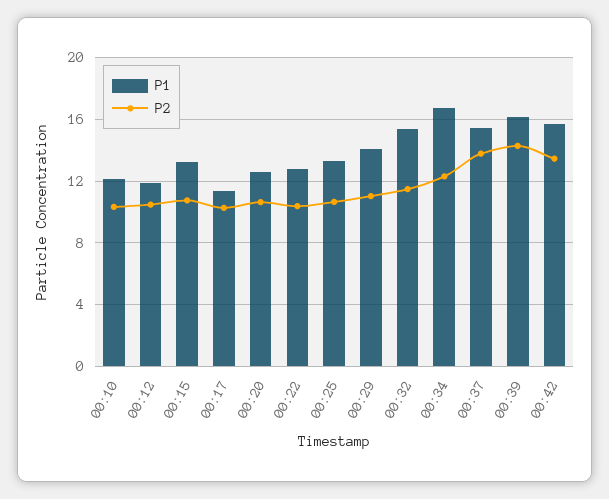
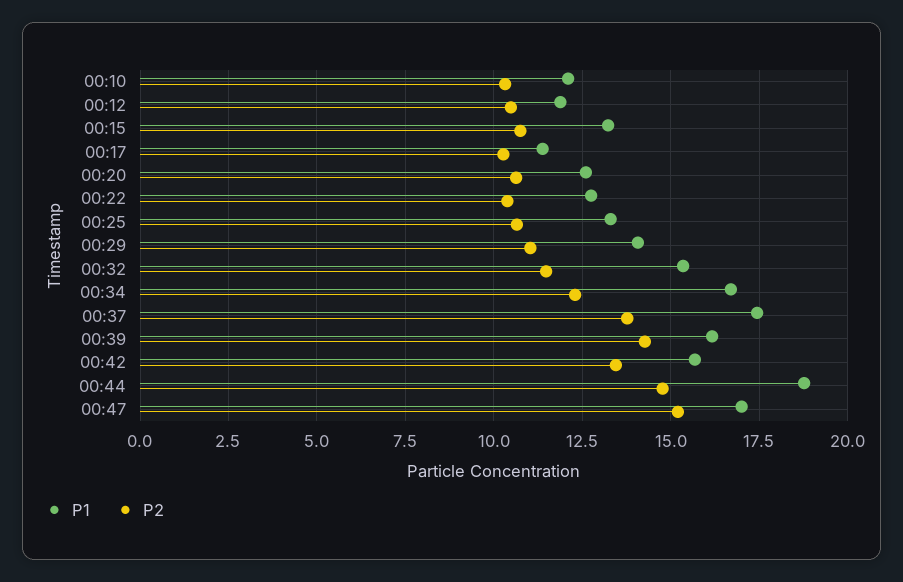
P1, 00:37: 15.5 -> 17.5
P1, 00:44: none -> 18.75
P2, 00:44: none -> 14.75
P1, 00:47: none -> 17
P2, 00:47: none -> 15.25

